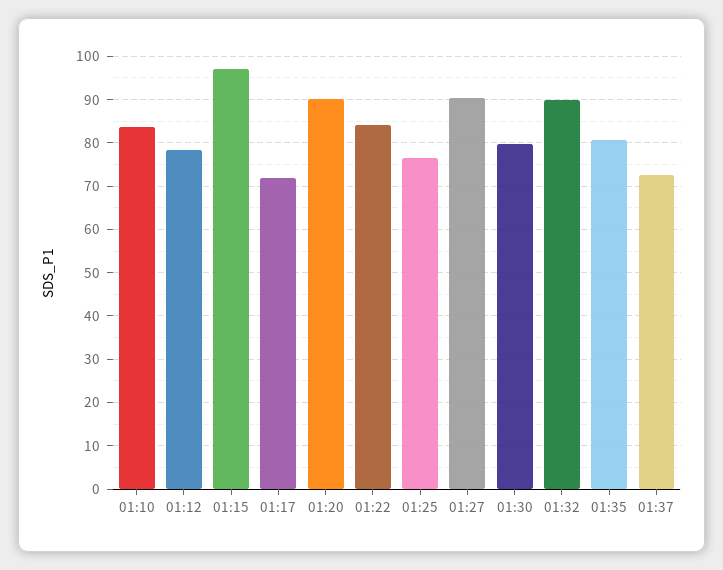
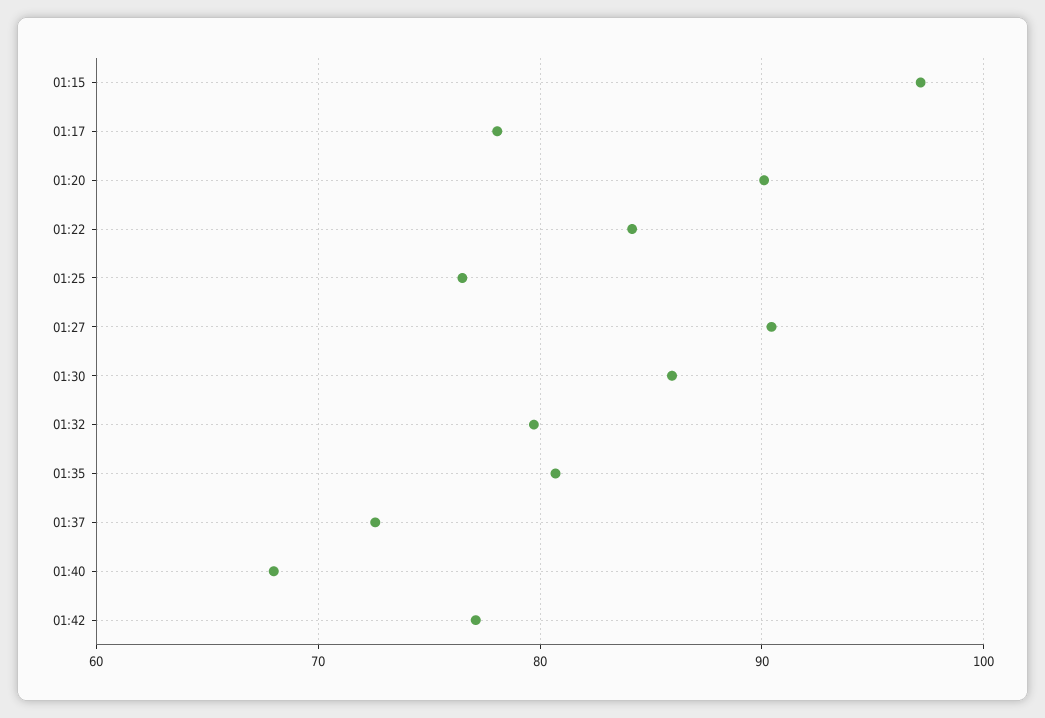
01:10: 84 -> none
01:12: 78 -> none
01:17: 72 -> 78
01:30: 80 -> 86
01:32: 90 -> 80
01:40: none -> 68
01:42: none -> 77

